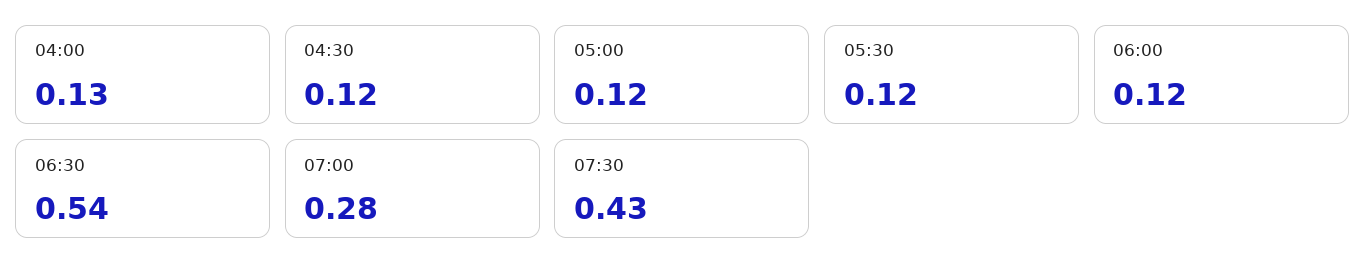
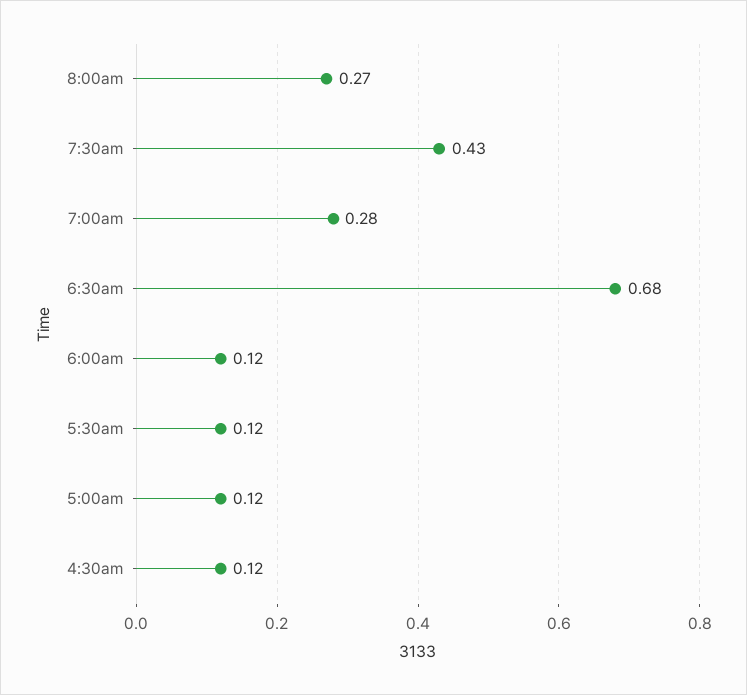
04:00: 0.13 -> none
06:30: 0.54 -> 0.68
8:00am: none -> 0.27

